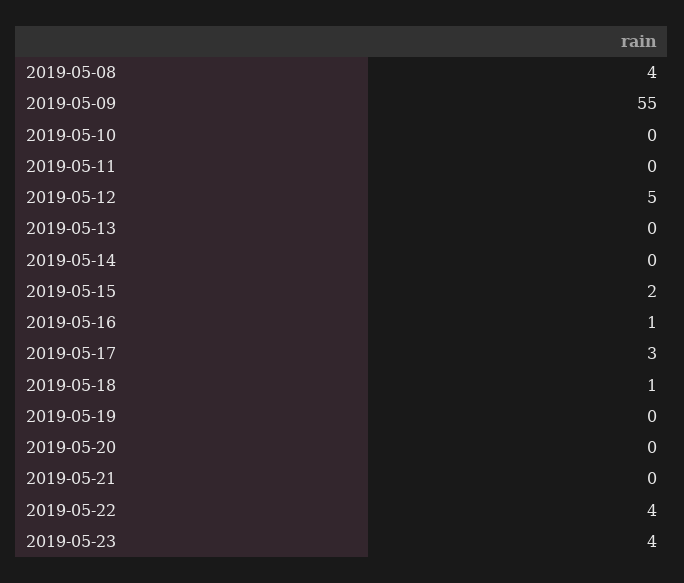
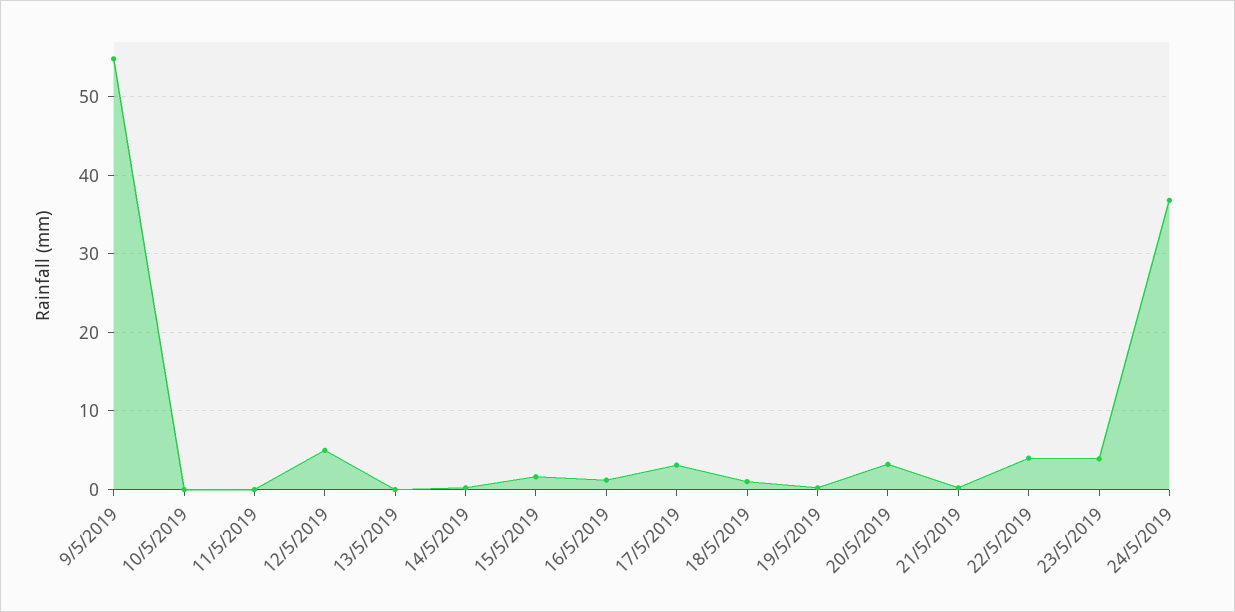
2019-05-08: 4 -> none
2019-05-20: 0 -> 3
24/5/2019: none -> 37

